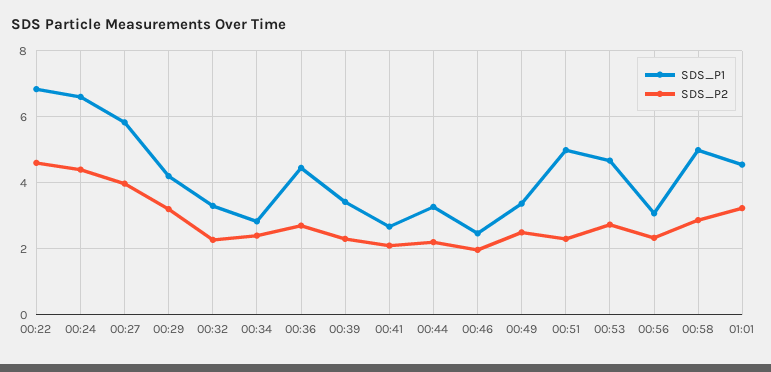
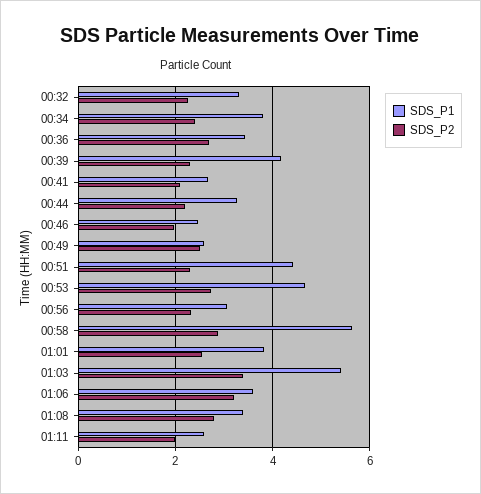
SDS_P1, 00:22: 6.8 -> none
SDS_P2, 00:22: 4.6 -> none
SDS_P1, 00:24: 6.6 -> none
SDS_P2, 00:24: 4.4 -> none
SDS_P1, 00:27: 5.8 -> none
SDS_P2, 00:27: 4 -> none
SDS_P1, 00:29: 4.2 -> none
SDS_P2, 00:29: 3.2 -> none
SDS_P1, 00:34: 2.8 -> 3.8
SDS_P1, 00:36: 4.4 -> 3.4
SDS_P1, 00:39: 3.4 -> 4.2
SDS_P1, 00:49: 3.4 -> 2.6
SDS_P1, 00:51: 5 -> 4.4
SDS_P1, 00:58: 5 -> 5.6
SDS_P1, 01:01: 4.6 -> 3.8
SDS_P2, 01:01: 3.2 -> 2.6
SDS_P1, 01:03: none -> 5.4
SDS_P2, 01:03: none -> 3.4
SDS_P1, 01:06: none -> 3.6
SDS_P2, 01:06: none -> 3.2
SDS_P1, 01:08: none -> 3.4
SDS_P2, 01:08: none -> 2.8
SDS_P1, 01:11: none -> 2.6
SDS_P2, 01:11: none -> 2

